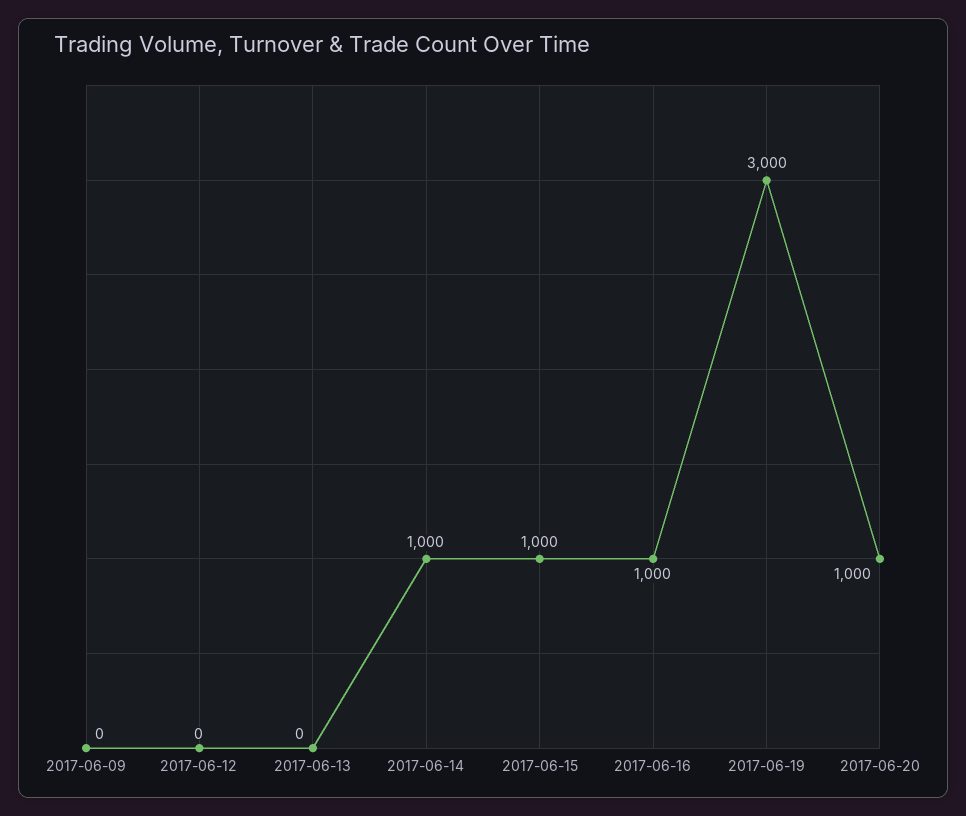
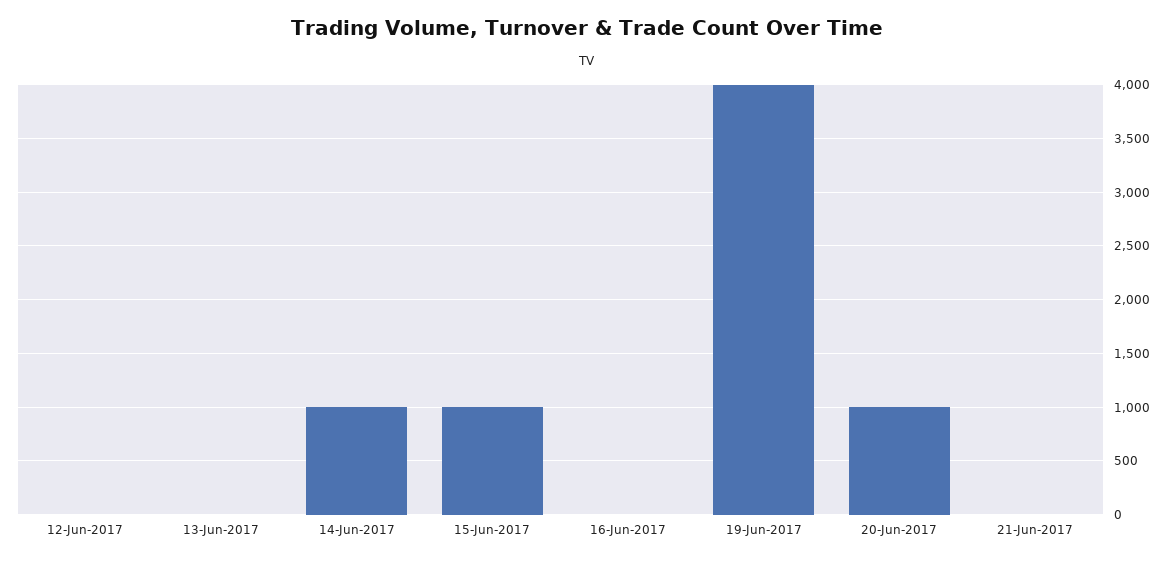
2017-06-09: 0 -> none
2017-06-16: 1000 -> 0
2017-06-19: 3000 -> 4000
21-Jun-2017: none -> 0

